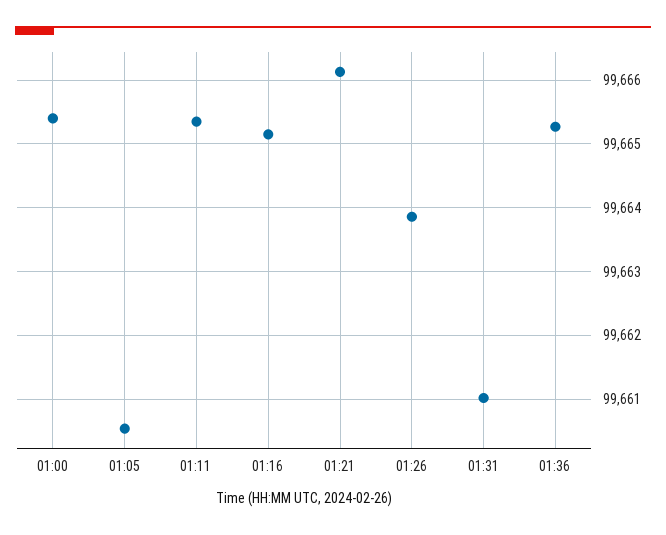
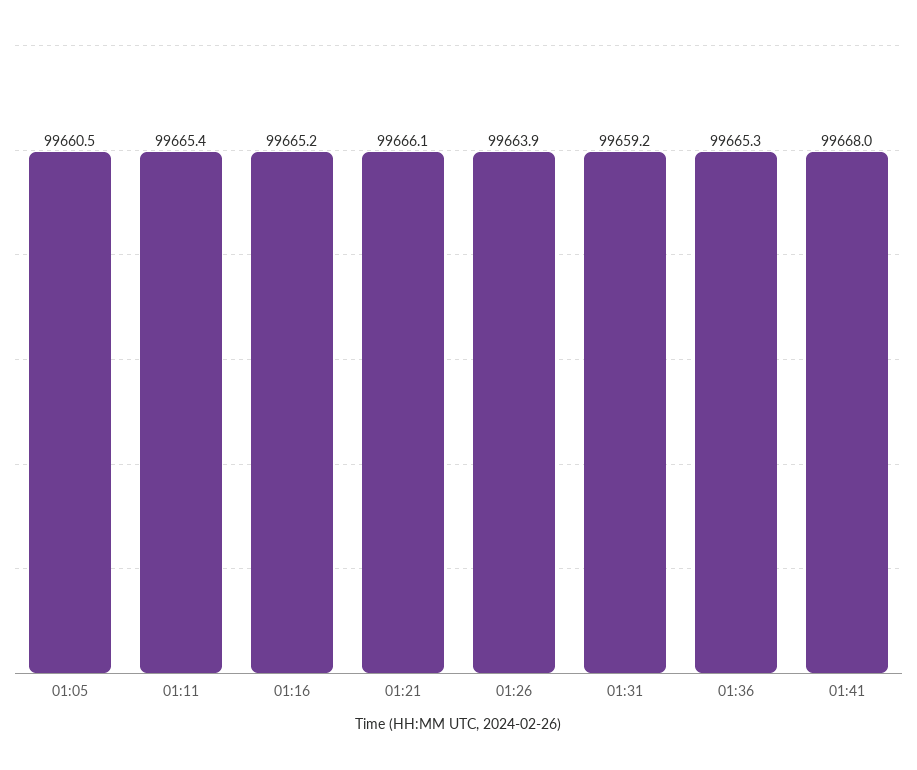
01:00: 99665.4 -> none
01:31: 99661 -> 99659.2
01:41: none -> 99668

